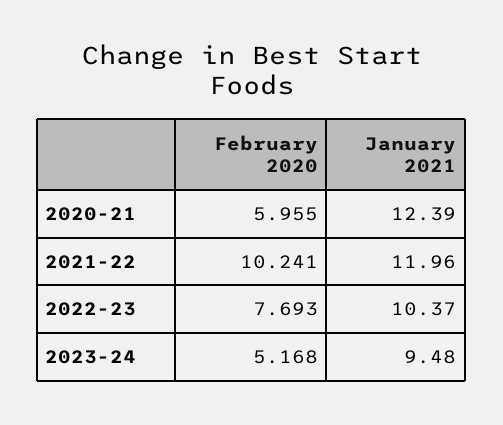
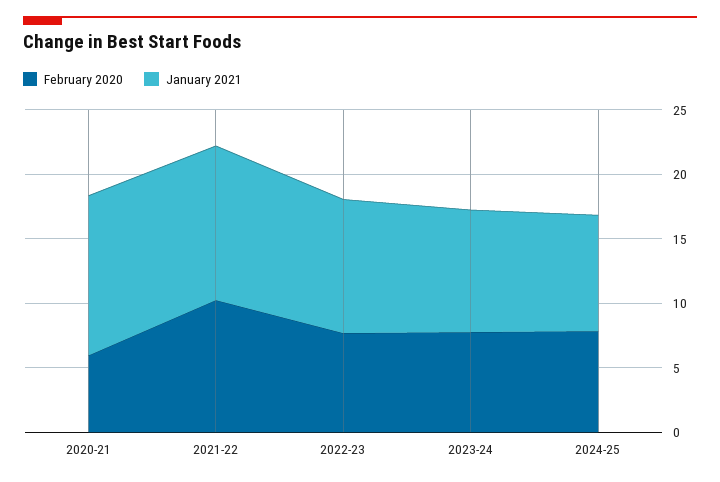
February 2020, 2023-24: 5.168 -> 8
February 2020, 2024-25: none -> 8
January 2021, 2024-25: none -> 9

